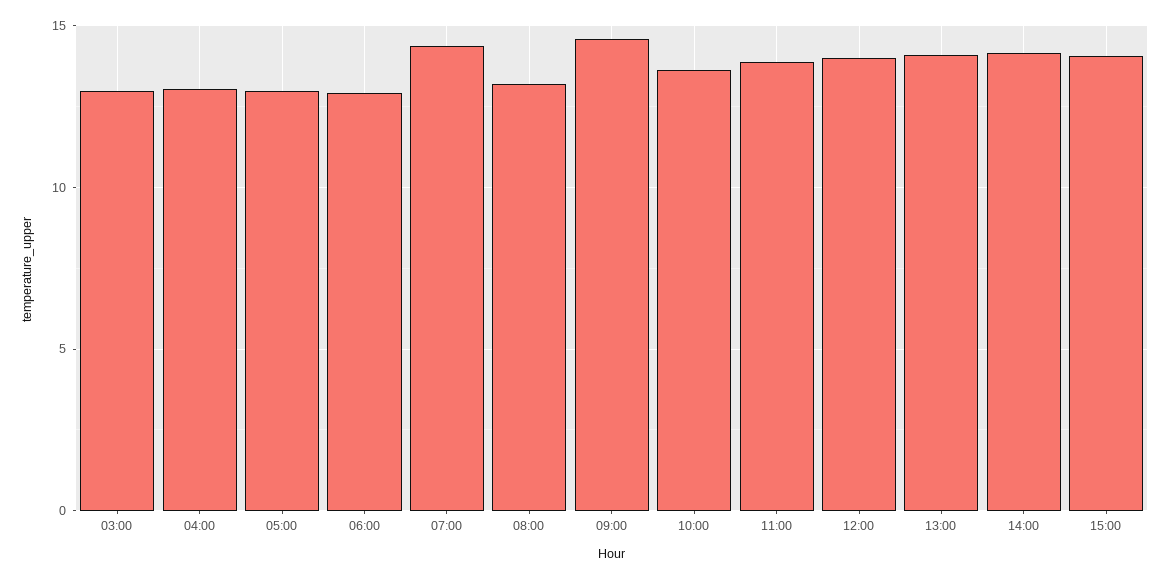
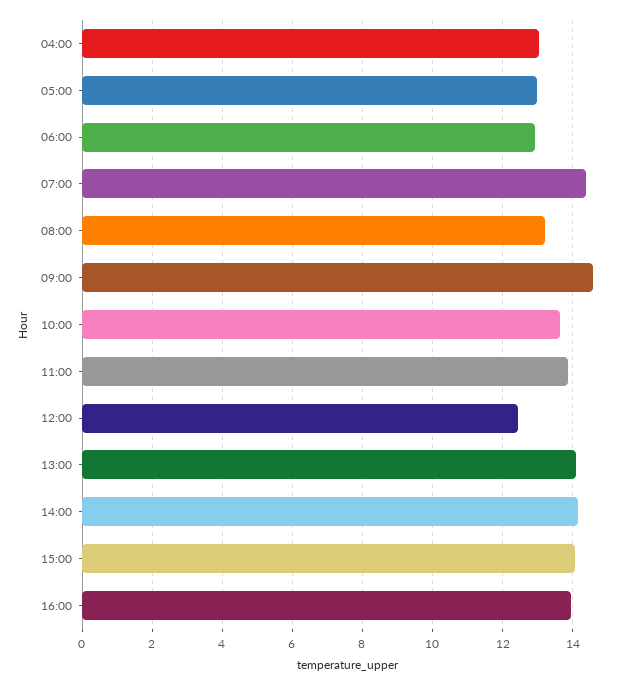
03:00: 13 -> none
12:00: 14 -> 12.4
16:00: none -> 14

